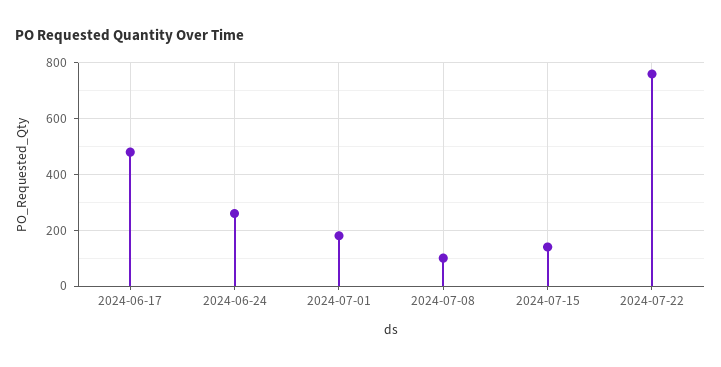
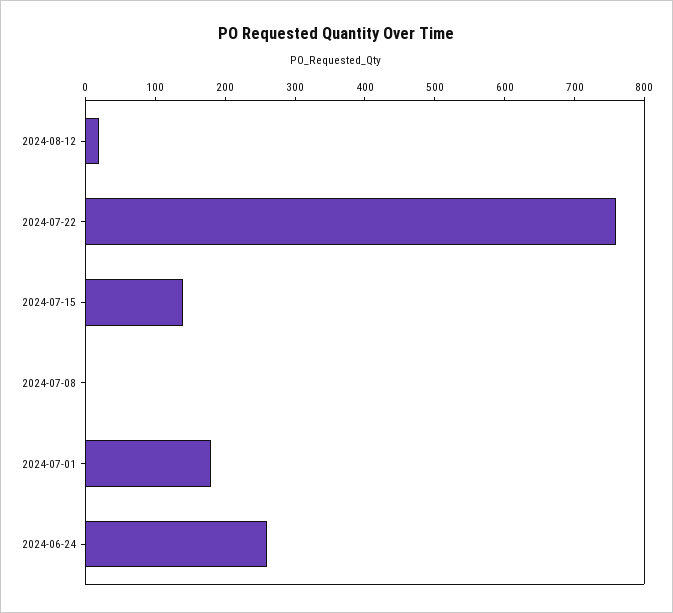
2024-06-17: 475 -> none
2024-07-08: 100 -> 0
2024-08-12: none -> 20

